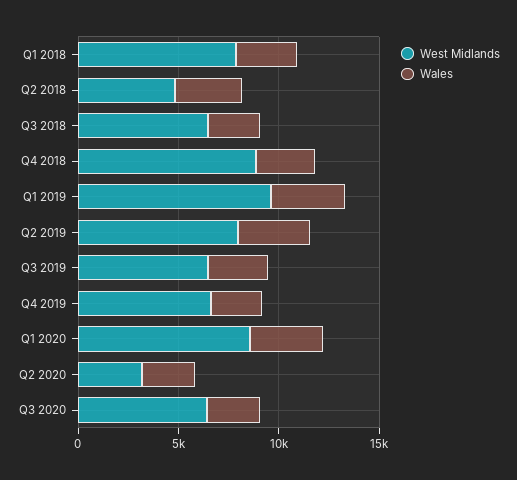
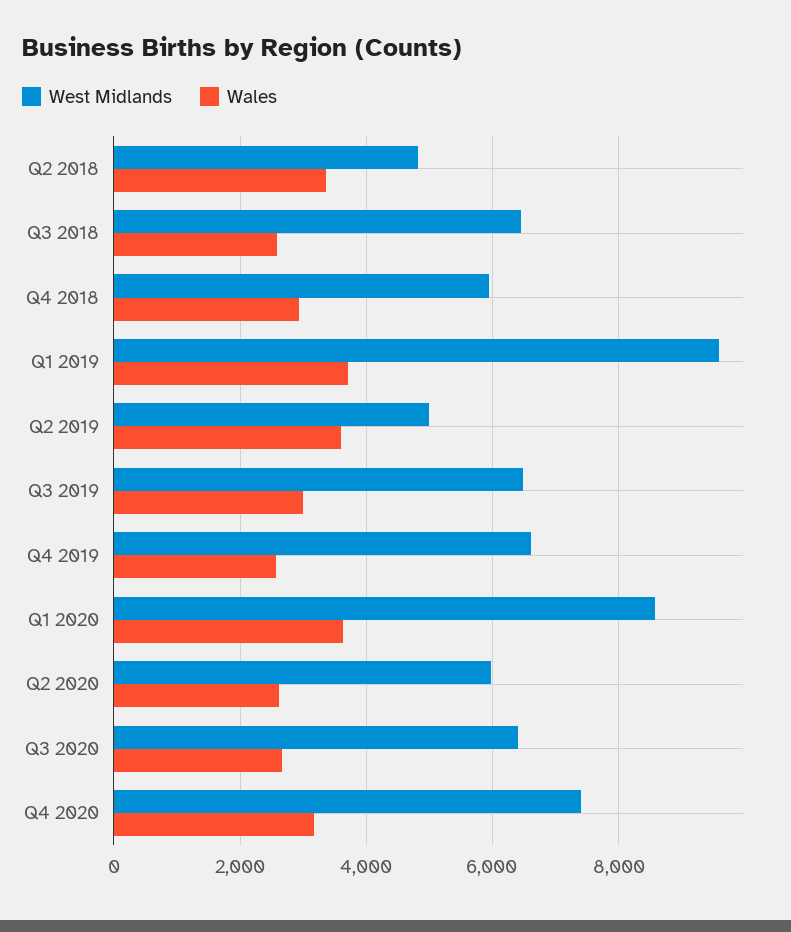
West Midlands, Q1 2018: 8000 -> none
Wales, Q1 2018: 3000 -> none
West Midlands, Q4 2018: 9000 -> 6000
West Midlands, Q2 2019: 8000 -> 5000
West Midlands, Q2 2020: 3000 -> 6000
West Midlands, Q4 2020: none -> 7400
Wales, Q4 2020: none -> 3200

